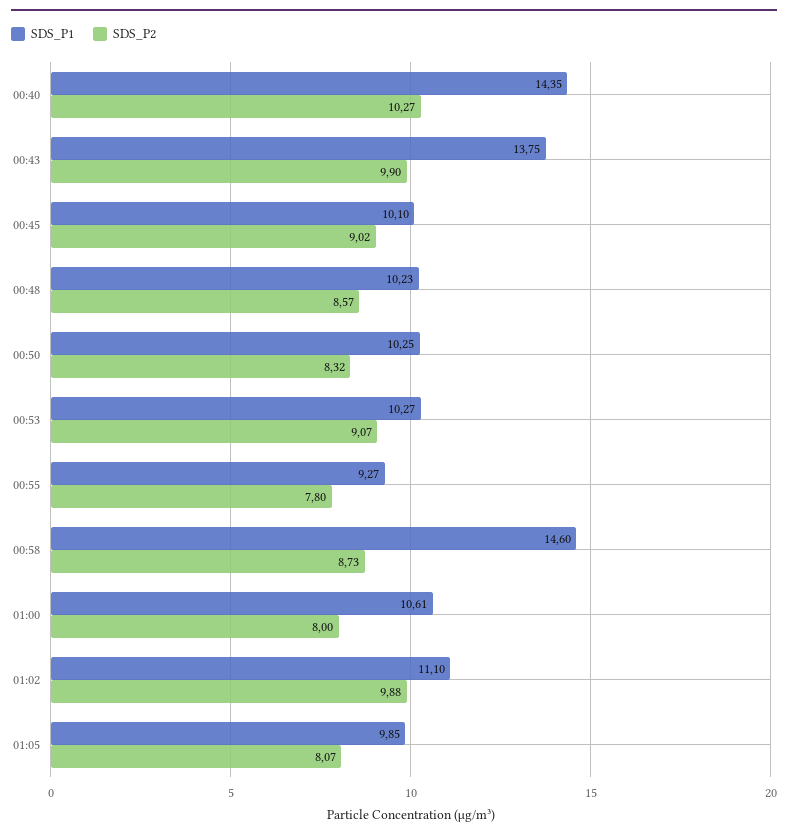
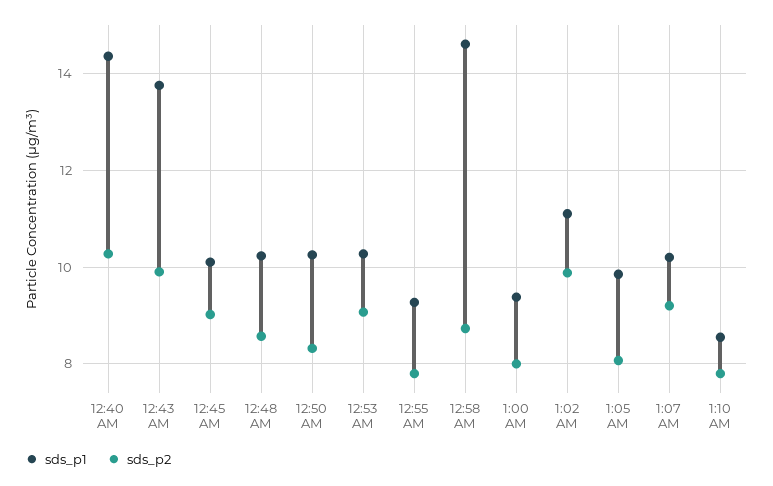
SDS_P1, 01:00: 10.61 -> 9.4
SDS_P1, 1:07 AM: none -> 10.2
SDS_P2, 1:07 AM: none -> 9.2
SDS_P1, 1:10 AM: none -> 8.6
SDS_P2, 1:10 AM: none -> 7.8

